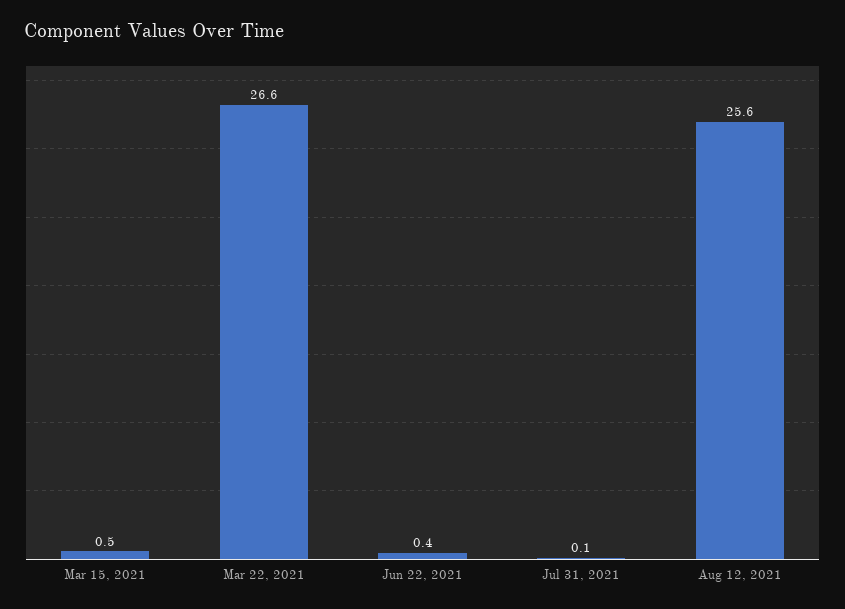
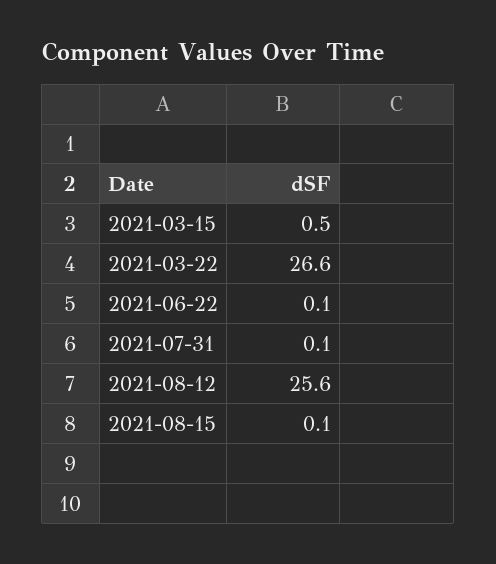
Jun 22, 2021: 0.4 -> 0.1
2021-08-15: none -> 0.1

